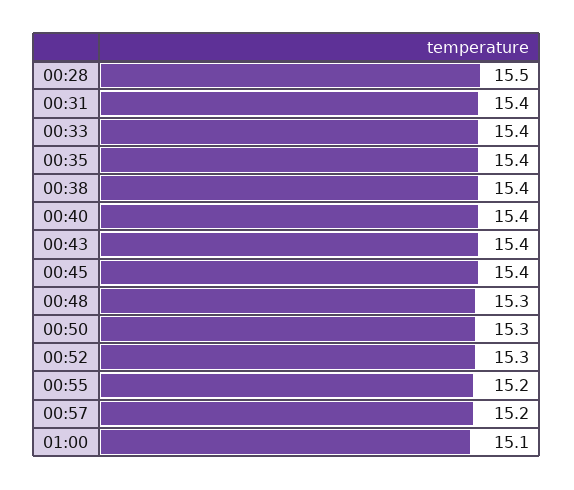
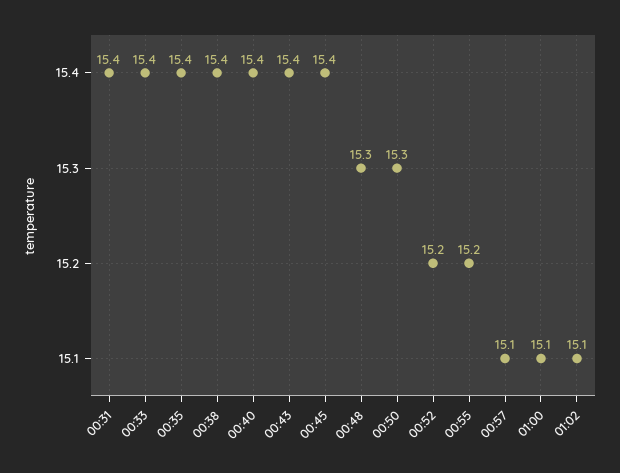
00:28: 15.5 -> none
00:52: 15.3 -> 15.2
00:57: 15.2 -> 15.1
01:02: none -> 15.1

